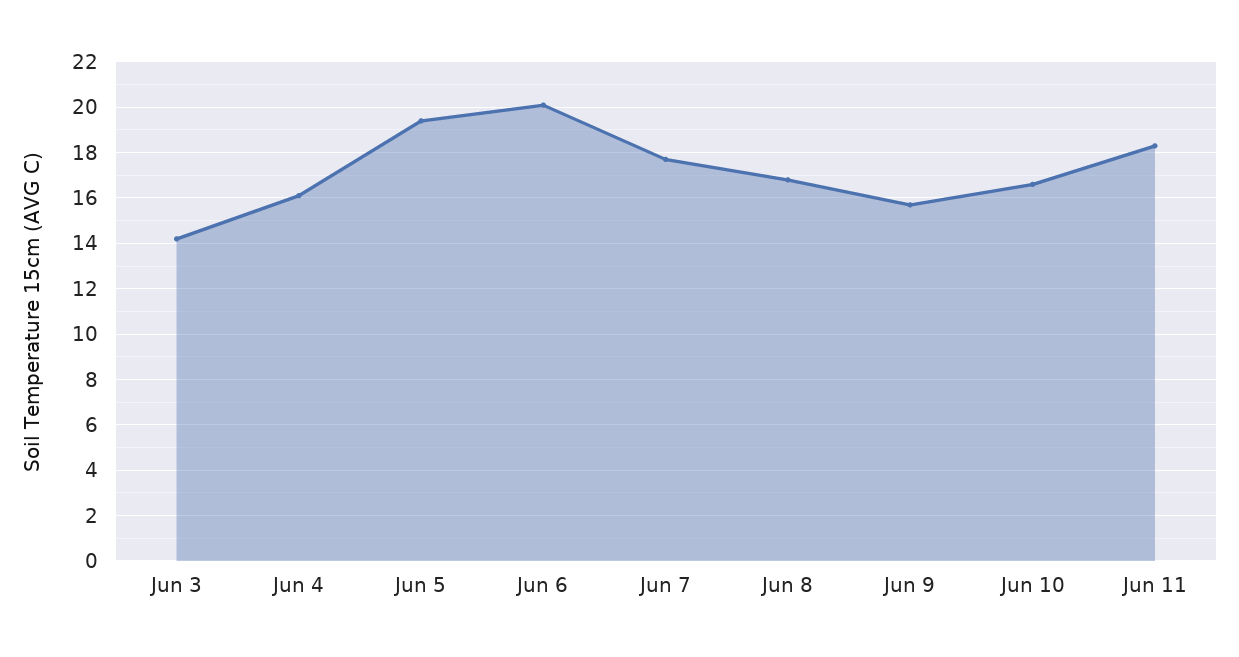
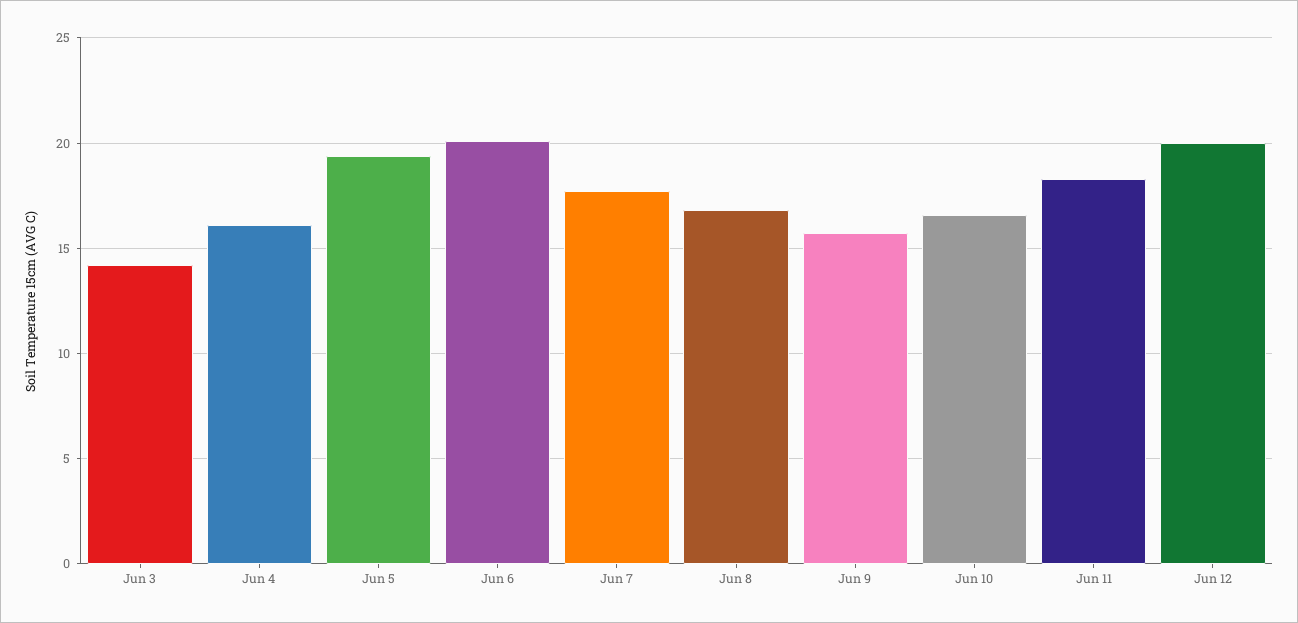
Jun 12: none -> 20

